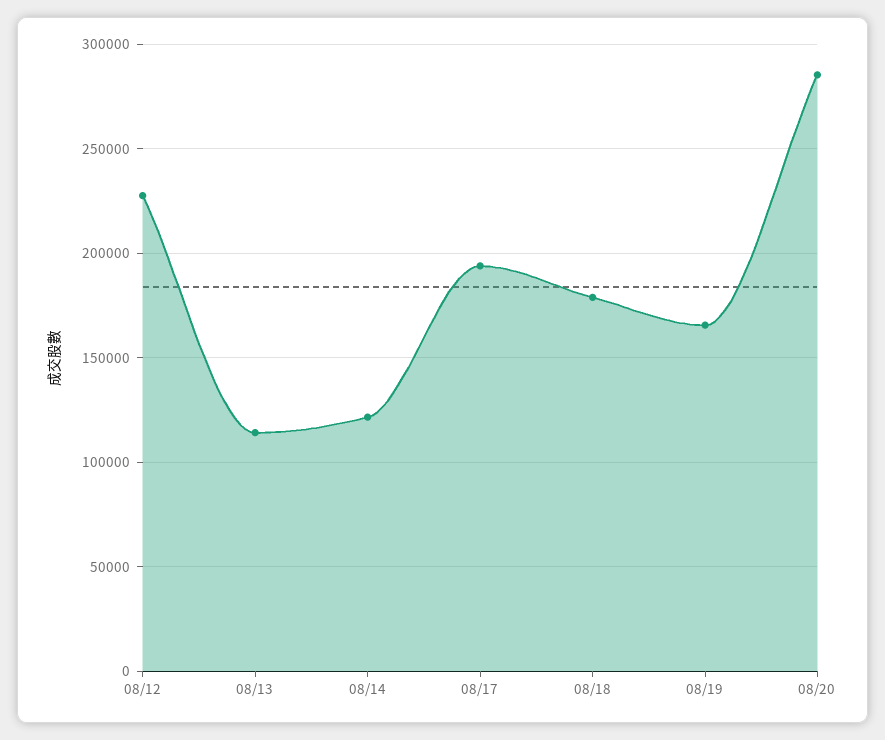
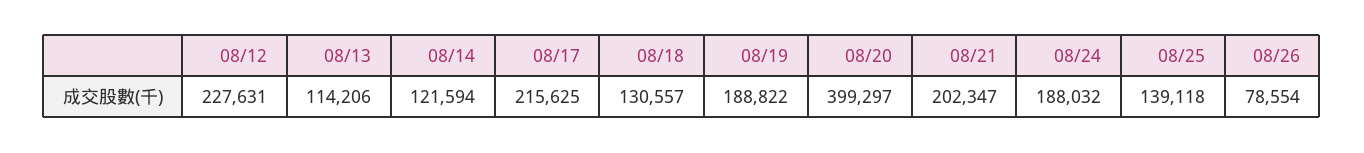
08/17: 195000 -> 215625
08/18: 180000 -> 130557
08/19: 165000 -> 188822
08/20: 285000 -> 399297
08/21: none -> 202347
08/24: none -> 188032
08/25: none -> 139118
08/26: none -> 78554

